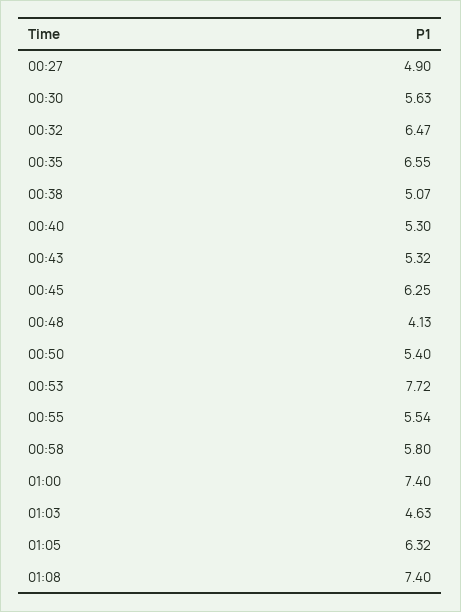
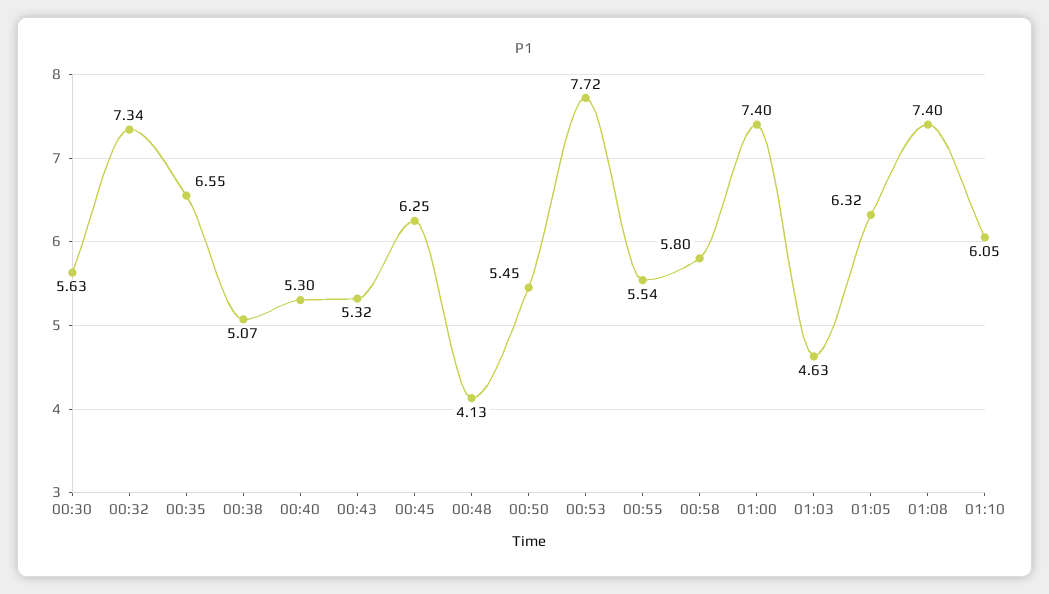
00:27: 4.9 -> none
00:32: 6.47 -> 7.34
00:50: 5.4 -> 5.45
01:10: none -> 6.05

